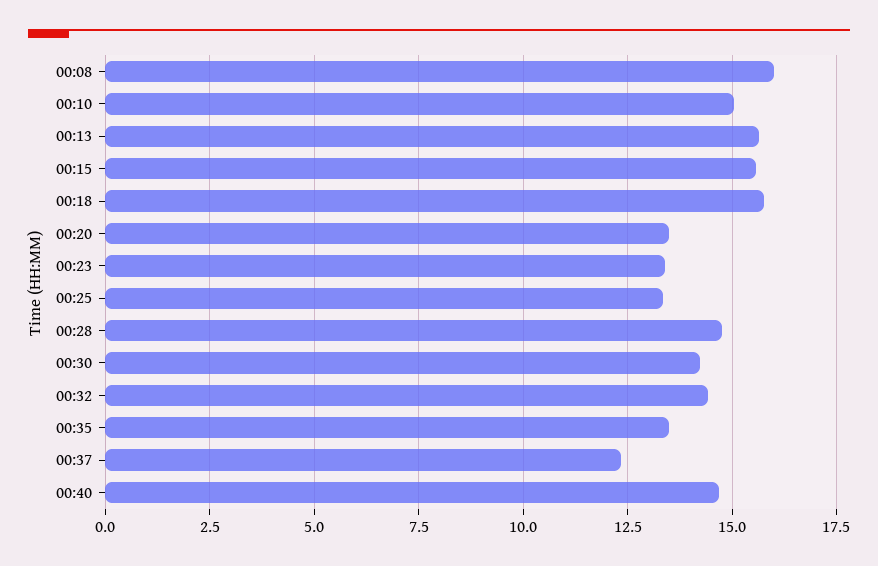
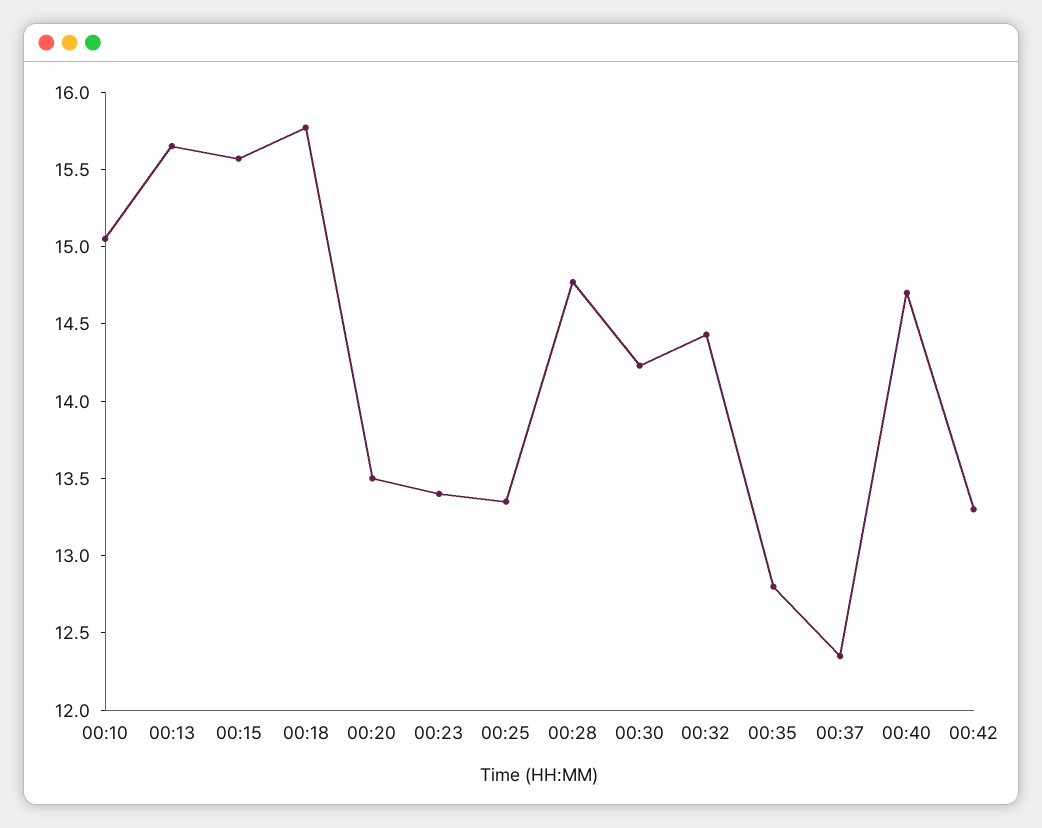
00:08: 16 -> none
00:35: 13.5 -> 12.8
00:42: none -> 13.3

